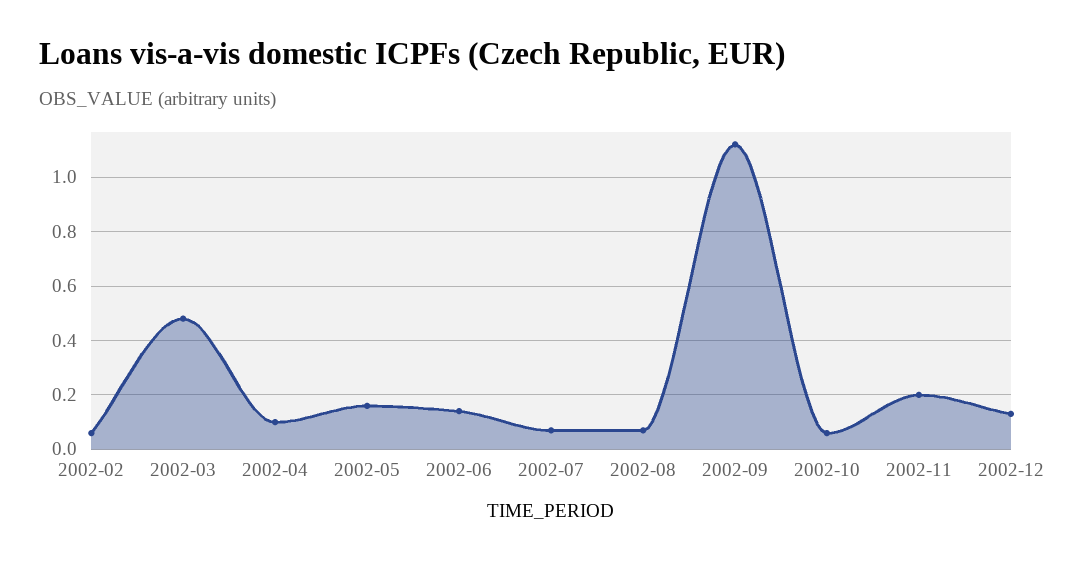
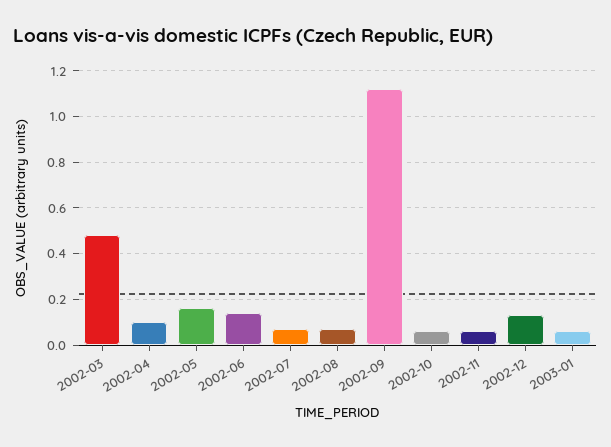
2002-02: 0.05 -> none
2002-11: 0.2 -> 0.05
2003-01: none -> 0.05

